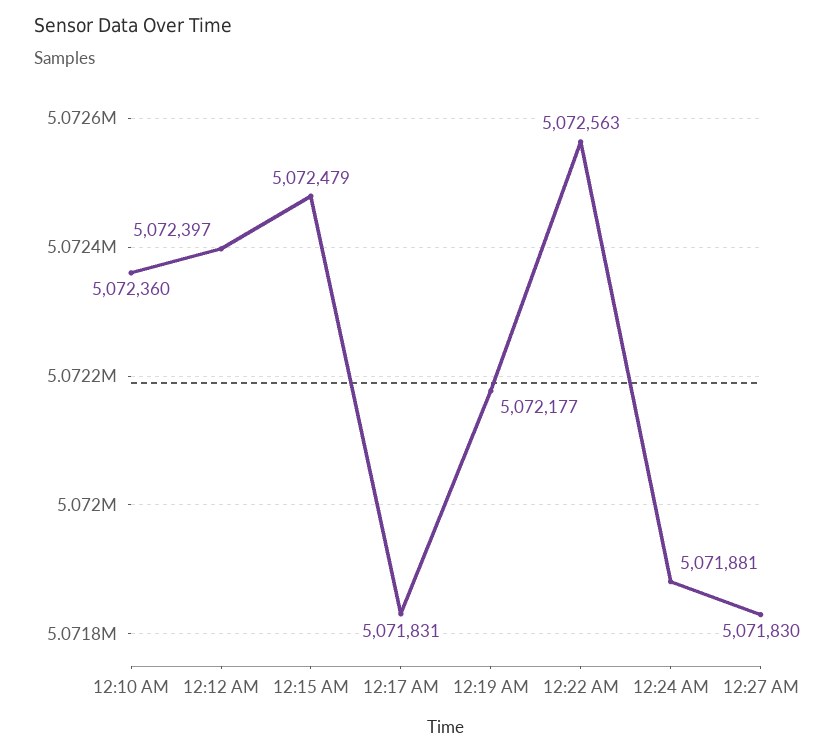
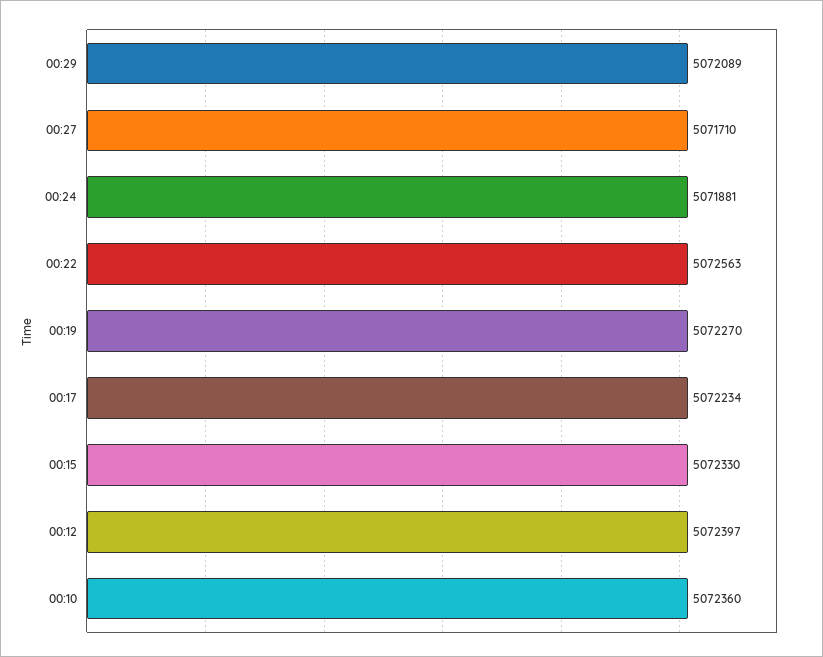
12:15 AM: 5072479 -> 5072330
12:17 AM: 5071831 -> 5072234
12:19 AM: 5072177 -> 5072270
12:27 AM: 5071830 -> 5071710
00:29: none -> 5072089

